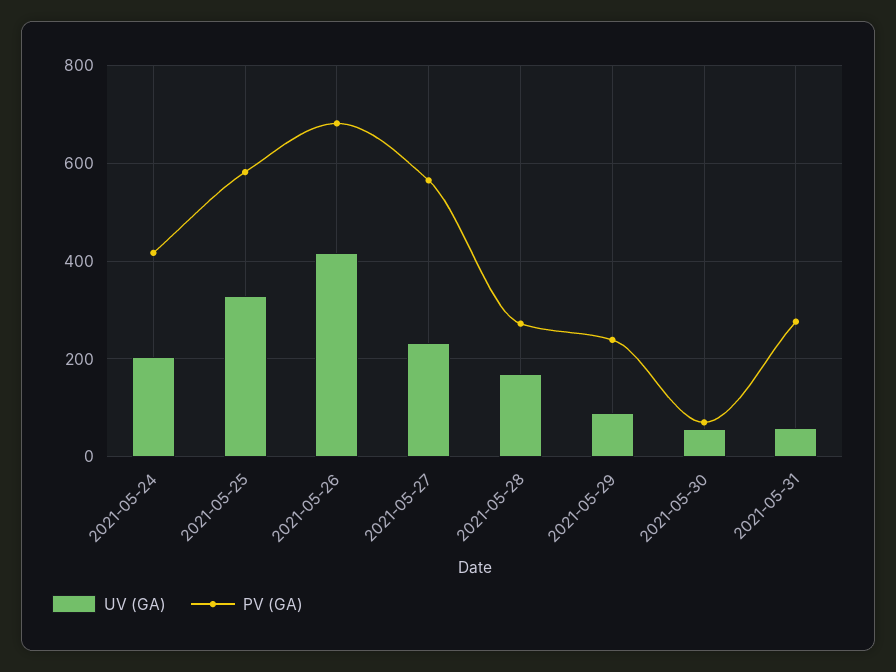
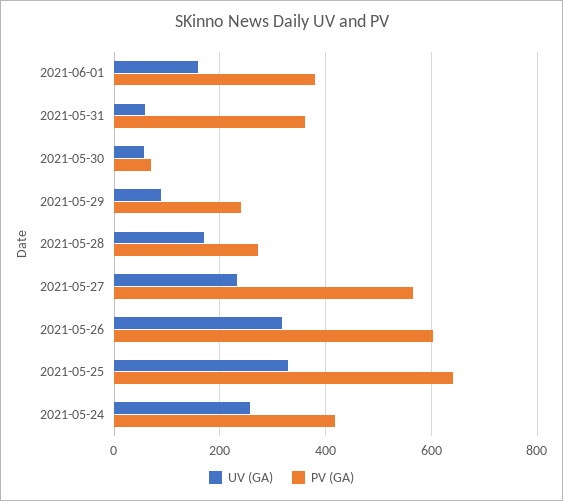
UV (GA), 2021-05-24: 200 -> 260
PV (GA), 2021-05-25: 580 -> 640
UV (GA), 2021-05-26: 420 -> 320
PV (GA), 2021-05-26: 680 -> 600
PV (GA), 2021-05-31: 280 -> 360
UV (GA), 2021-06-01: none -> 160
PV (GA), 2021-06-01: none -> 380

